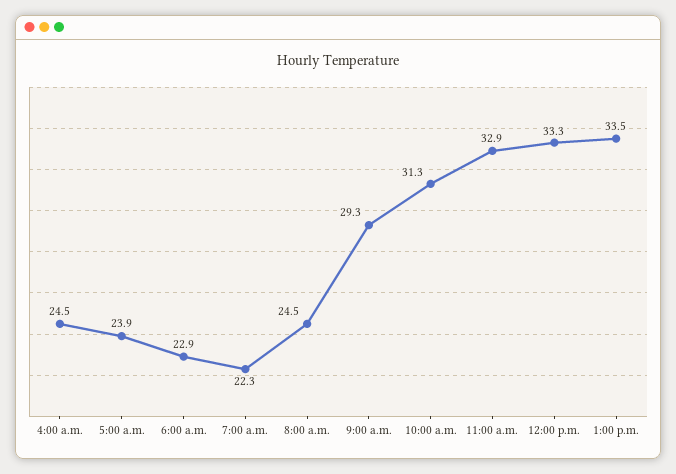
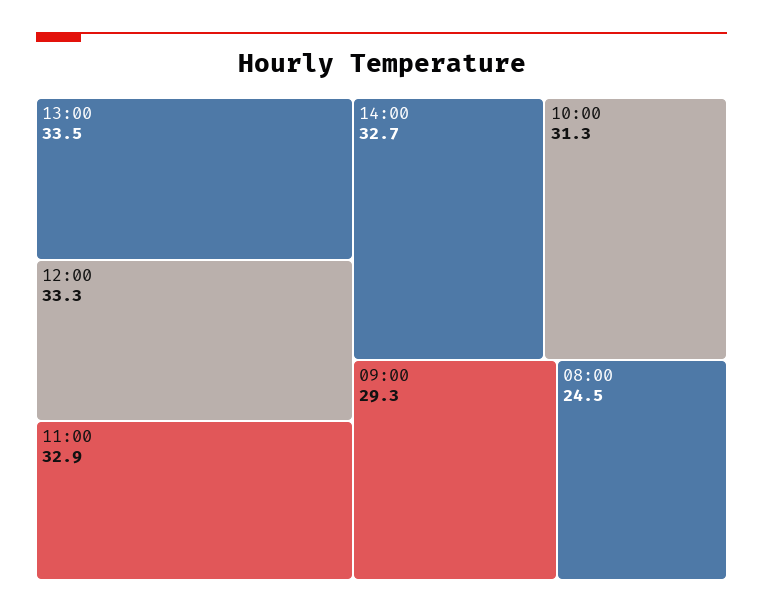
4:00 a.m.: 24.5 -> none
5:00 a.m.: 23.9 -> none
6:00 a.m.: 22.9 -> none
7:00 a.m.: 22.3 -> none
14:00: none -> 32.7

